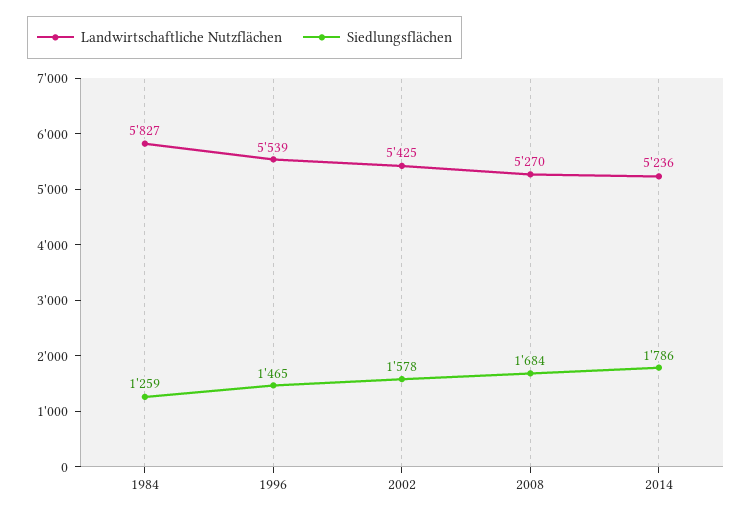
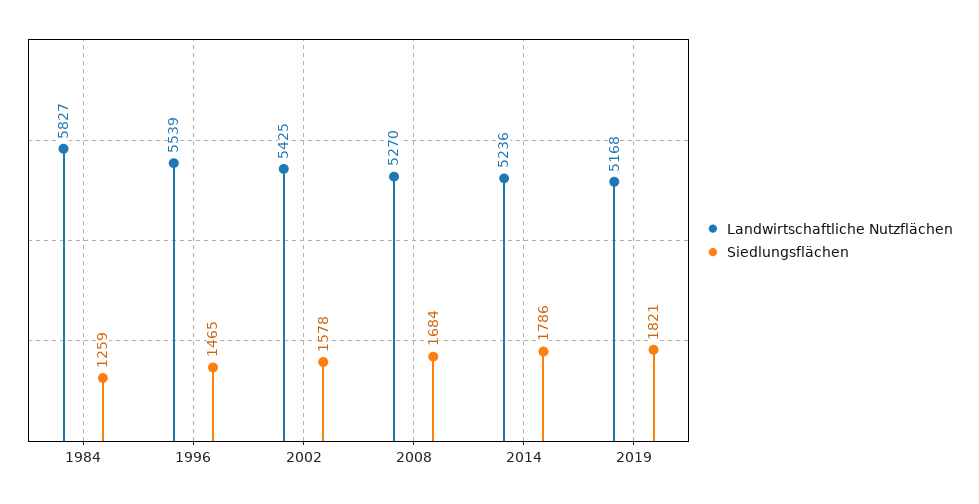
Landwirtschaftliche Nutzflächen, 2019: none -> 5168
Siedlungsflächen, 2019: none -> 1821

